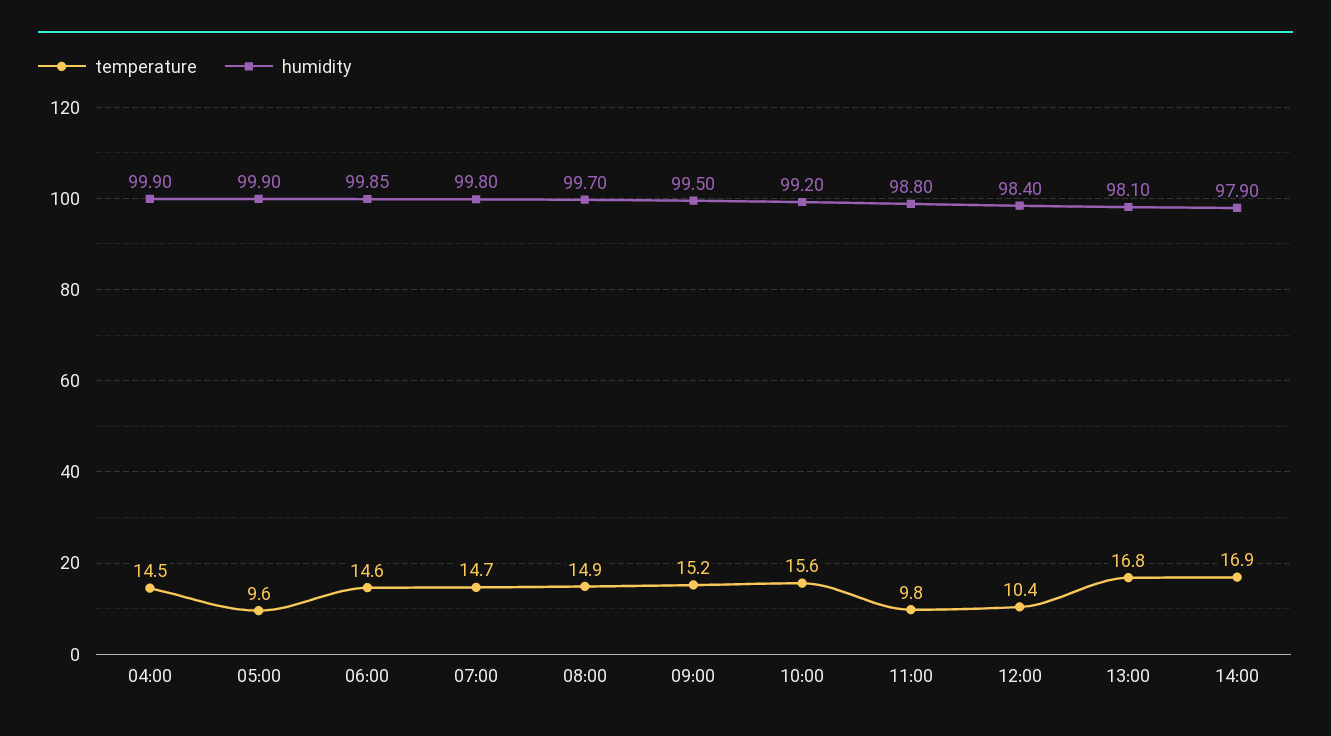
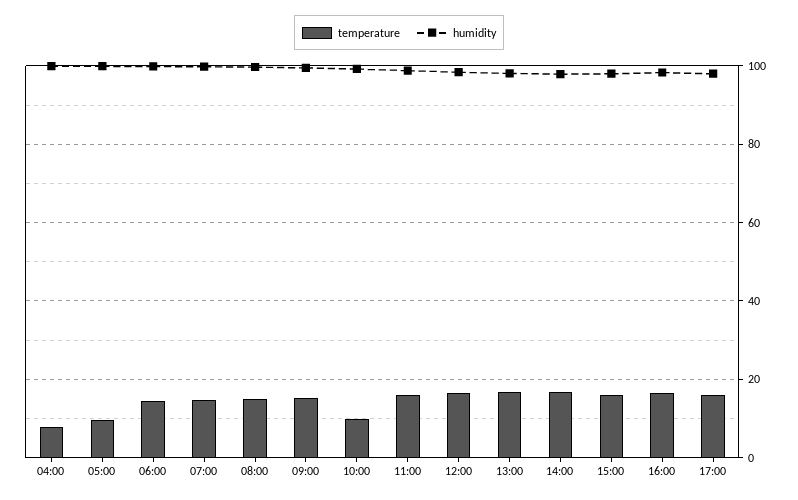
temperature, 04:00: 14.5 -> 8
temperature, 10:00: 15.6 -> 10
temperature, 11:00: 9.8 -> 16
temperature, 12:00: 10.4 -> 16
temperature, 15:00: none -> 16
humidity, 15:00: none -> 98
temperature, 16:00: none -> 16
humidity, 16:00: none -> 98
temperature, 17:00: none -> 16
humidity, 17:00: none -> 98

